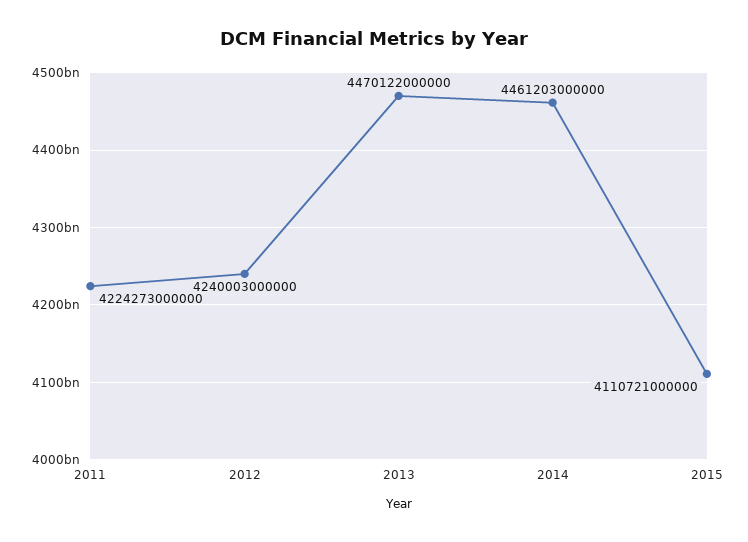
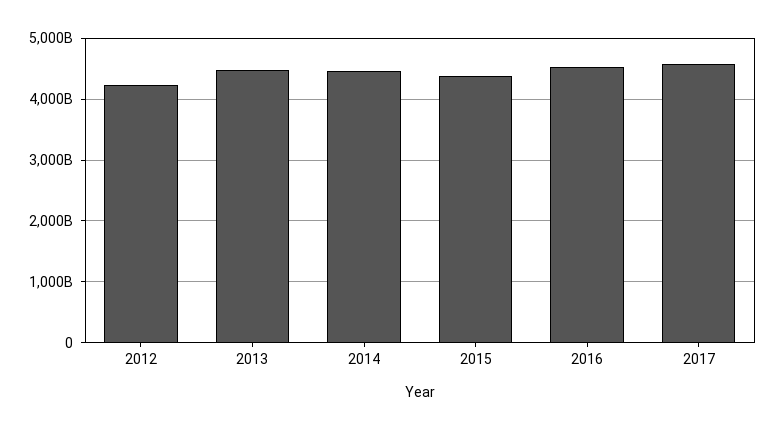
2011: 4224273000000 -> none
2015: 4110721000000 -> 4400000000000
2016: none -> 4500000000000
2017: none -> 4600000000000

